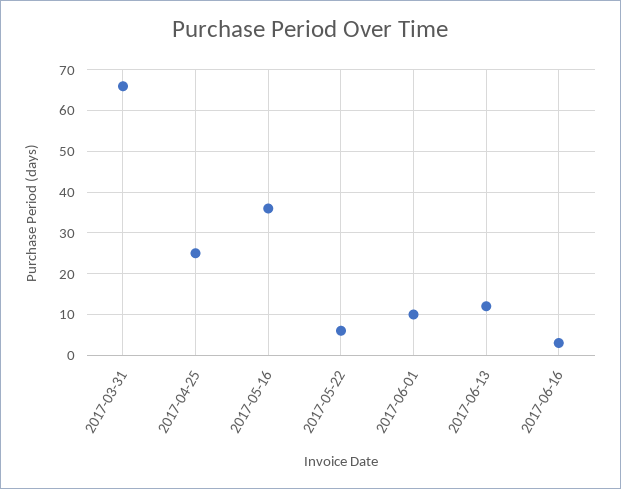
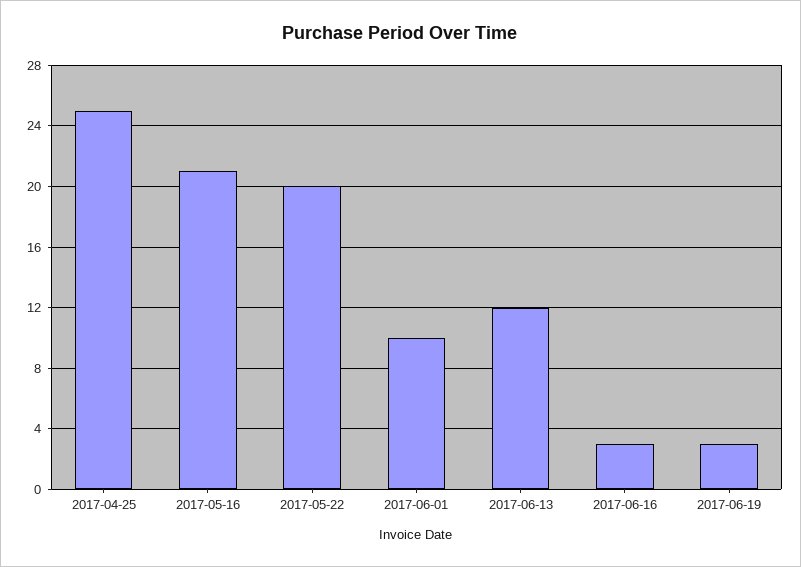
2017-03-31: 65 -> none
2017-05-16: 35 -> 21
2017-05-22: 5 -> 20
2017-06-19: none -> 3

